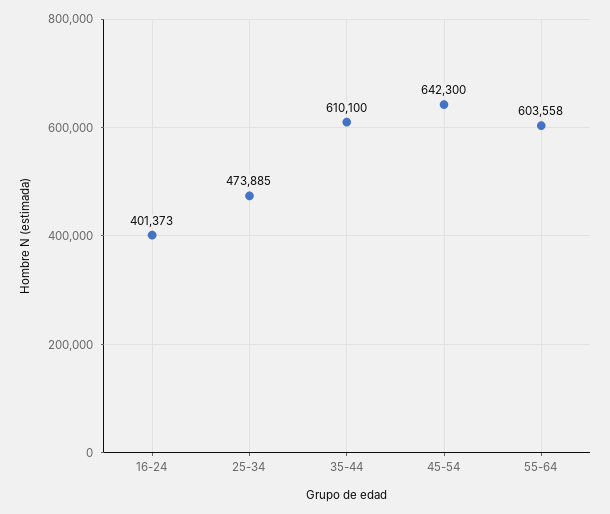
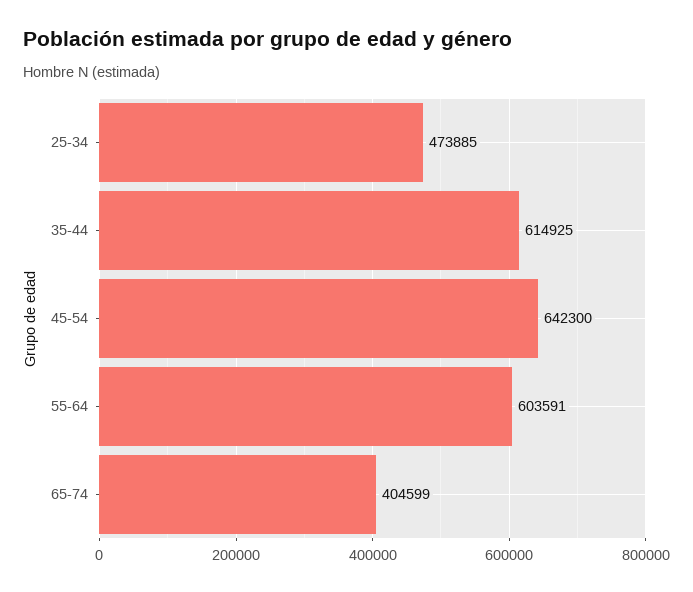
16-24: 401373 -> none
35-44: 610100 -> 614925
55-64: 603558 -> 603591
65-74: none -> 404599

